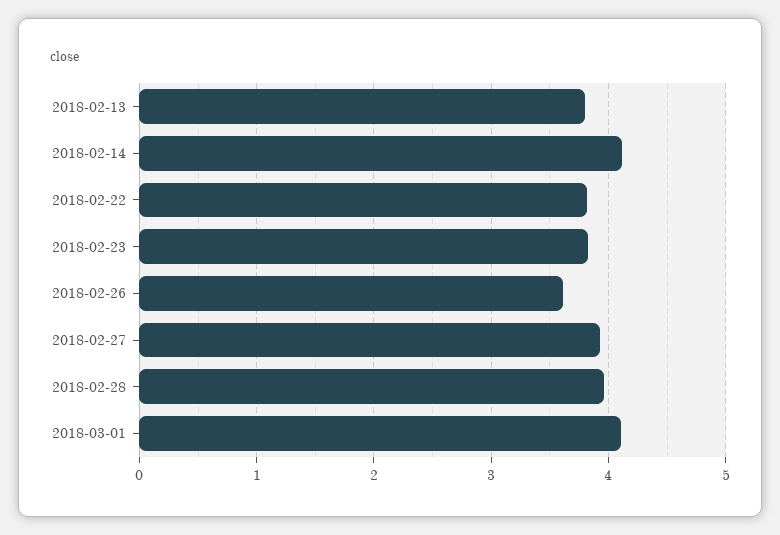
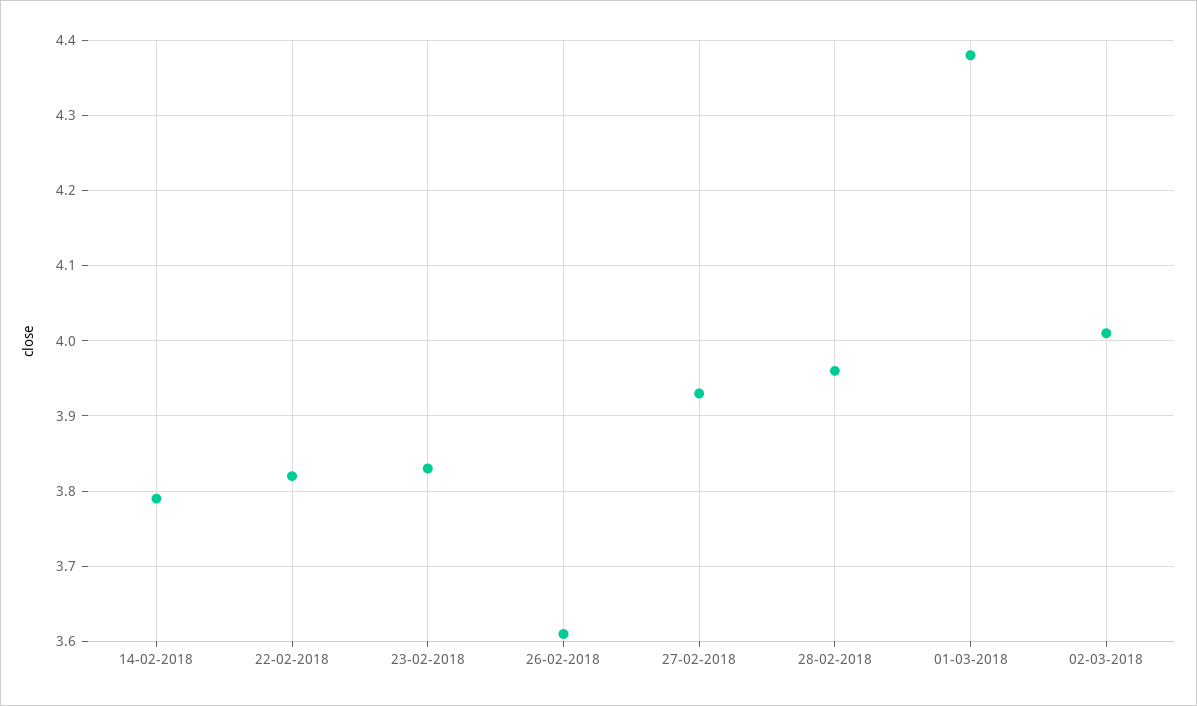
2018-02-13: 3.8 -> none
2018-02-14: 4.1 -> 3.79
2018-03-01: 4.1 -> 4.38
02-03-2018: none -> 4.01

